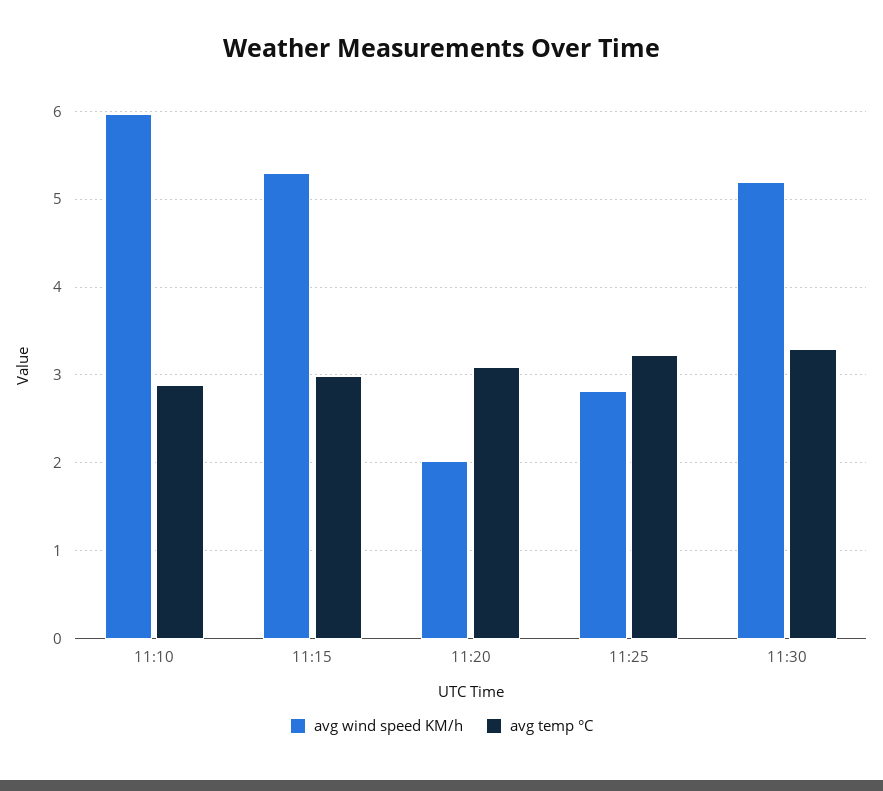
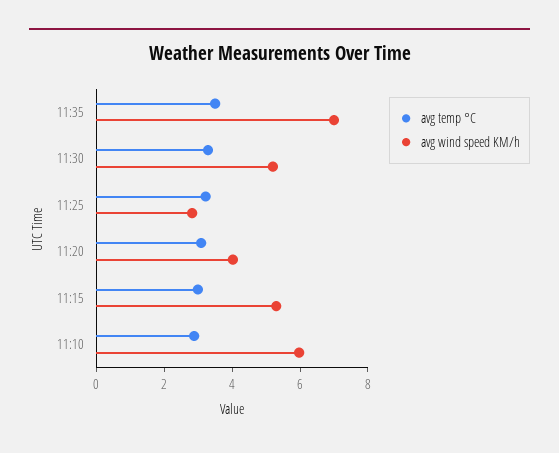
avg wind speed KM/h, 11:20: 2 -> 4
avg temp °C, 11:35: none -> 3.5
avg wind speed KM/h, 11:35: none -> 7

